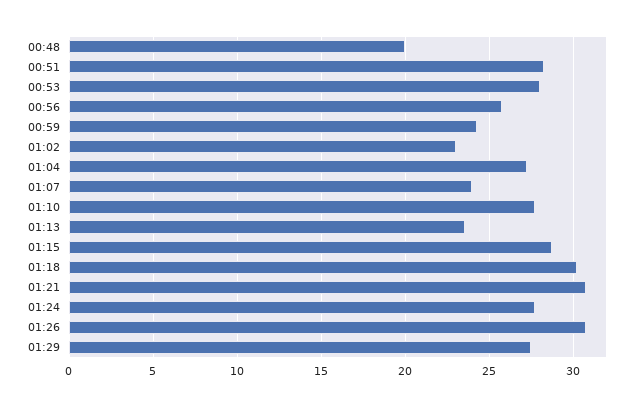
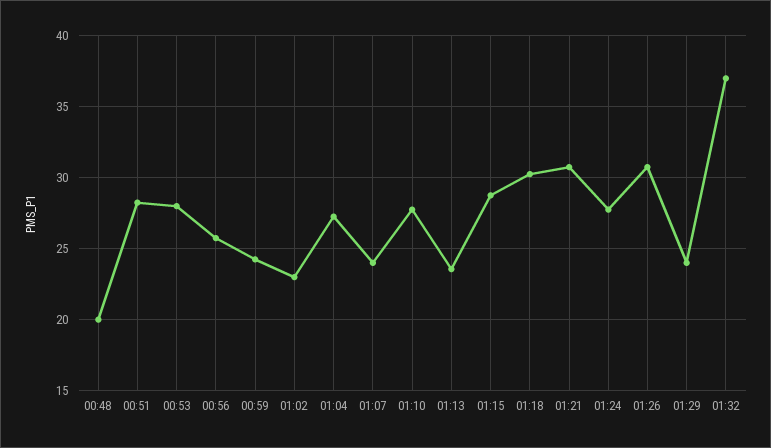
01:29: 27.5 -> 24
01:32: none -> 37

